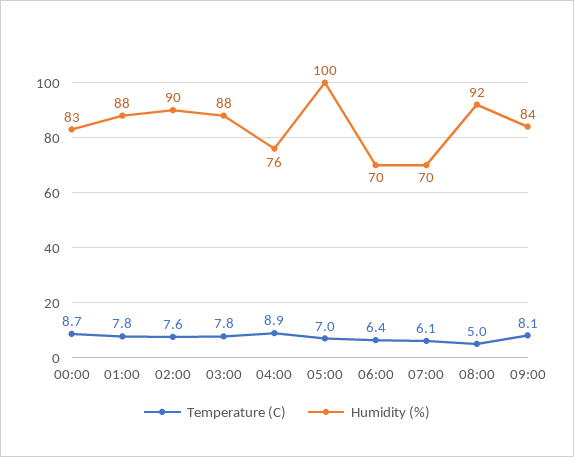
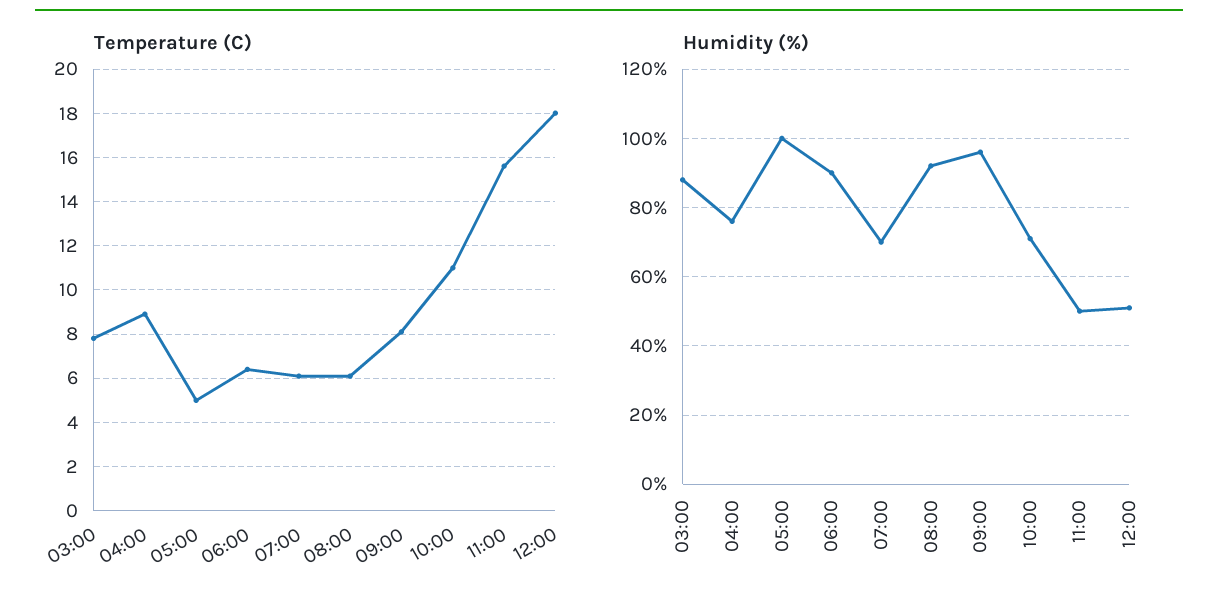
Temperature (C), 00:00: 8.7 -> none
Humidity (%), 00:00: 83 -> none
Temperature (C), 01:00: 7.8 -> none
Humidity (%), 01:00: 88 -> none
Temperature (C), 02:00: 7.6 -> none
Humidity (%), 02:00: 90 -> none
Temperature (C), 05:00: 7 -> 5
Humidity (%), 06:00: 70 -> 90
Temperature (C), 08:00: 5 -> 6
Humidity (%), 09:00: 84 -> 95
Temperature (C), 10:00: none -> 11
Temperature (C), 11:00: none -> 15.5
Temperature (C), 12:00: none -> 18
Humidity (%), 10:00: none -> 70
Humidity (%), 11:00: none -> 50
Humidity (%), 12:00: none -> 50

